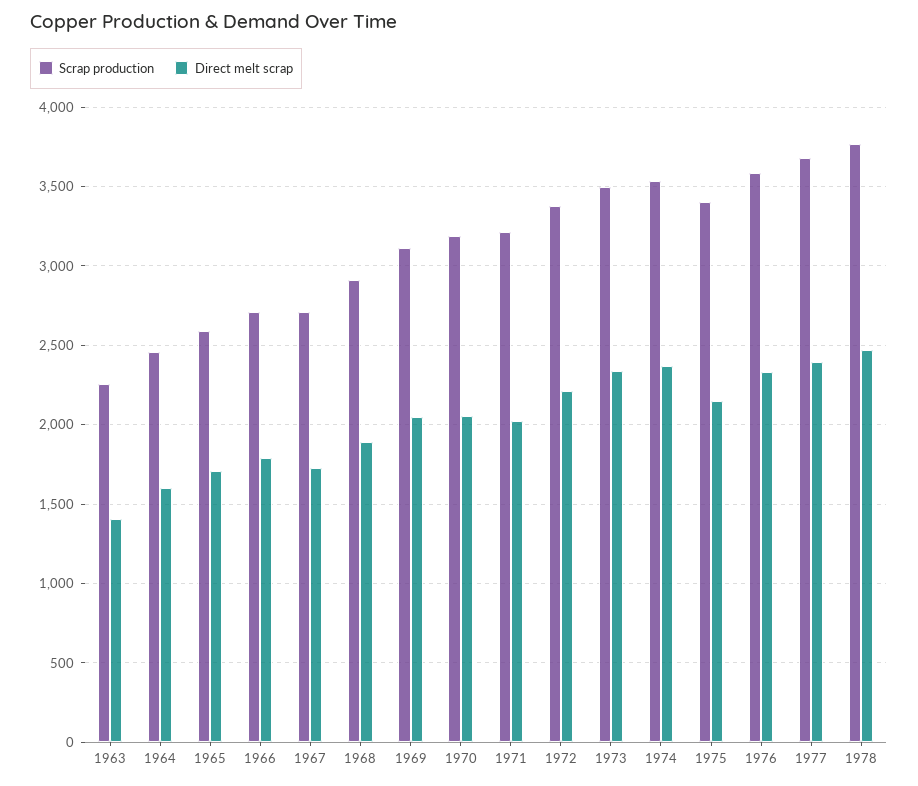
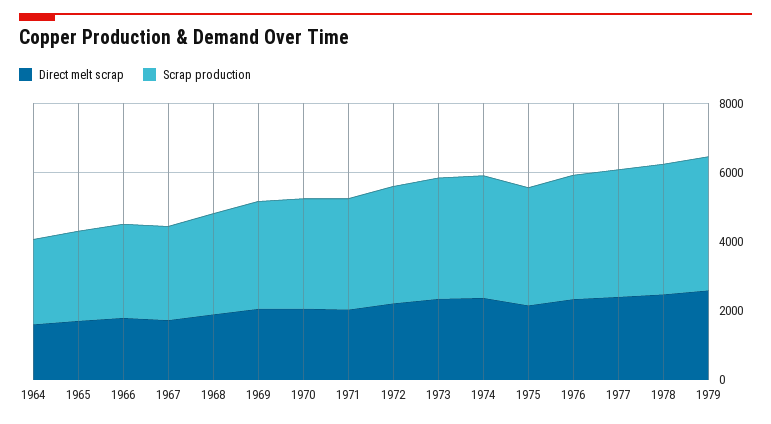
Scrap production, 1963: 2250 -> none
Direct melt scrap, 1963: 1400 -> none
Direct melt scrap, 1979: none -> 2500
Scrap production, 1979: none -> 4000

